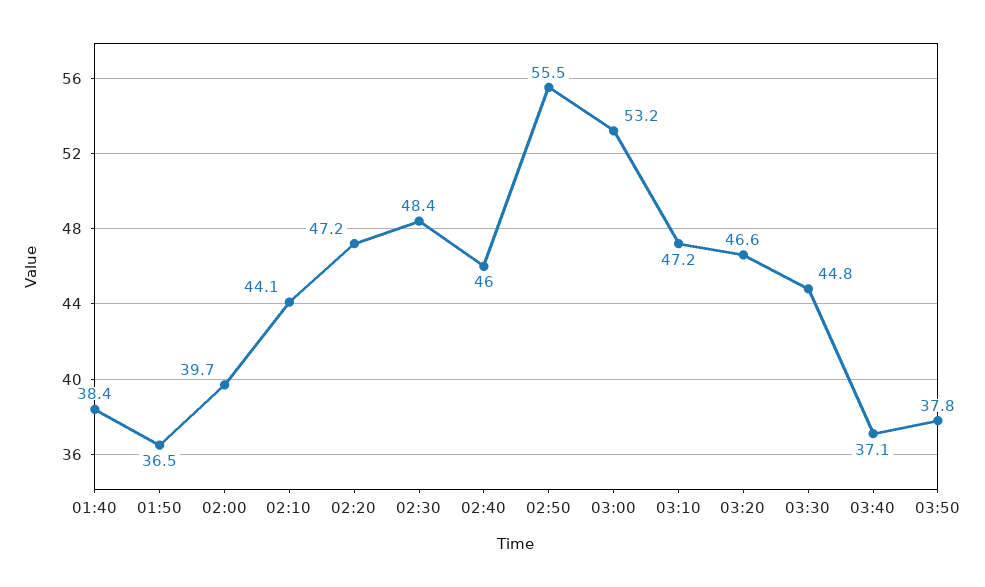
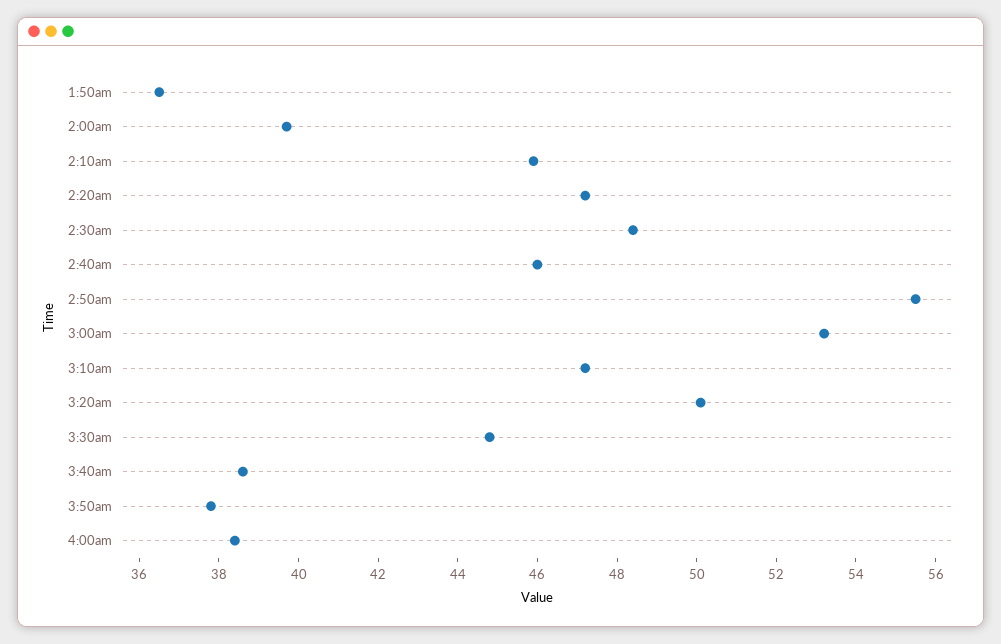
01:40: 38.4 -> none
02:10: 44.1 -> 46
03:20: 46.6 -> 50
03:40: 37.1 -> 38.5
4:00am: none -> 38.5

